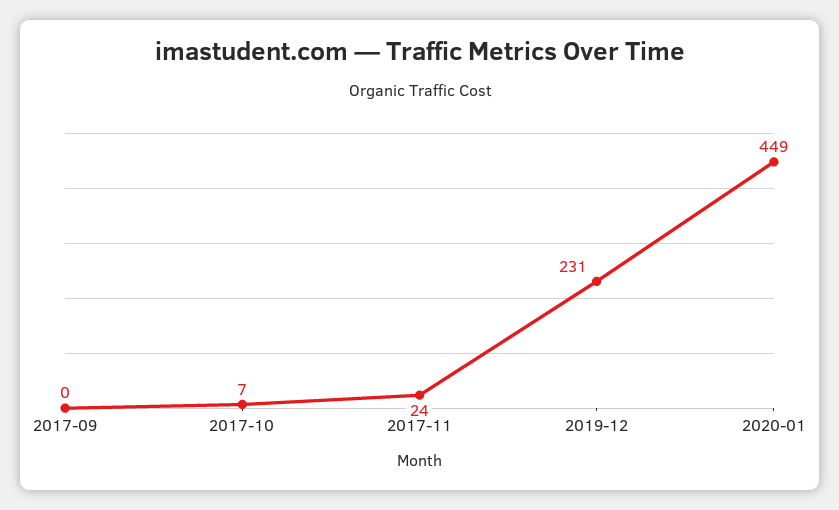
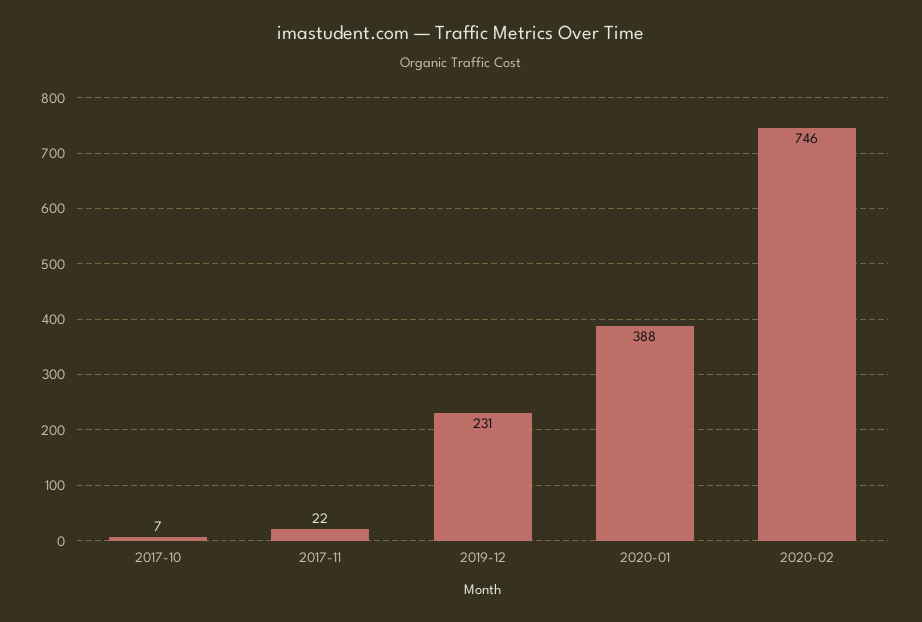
2017-09: 0 -> none
2017-11: 24 -> 22
2020-01: 449 -> 388
2020-02: none -> 746

